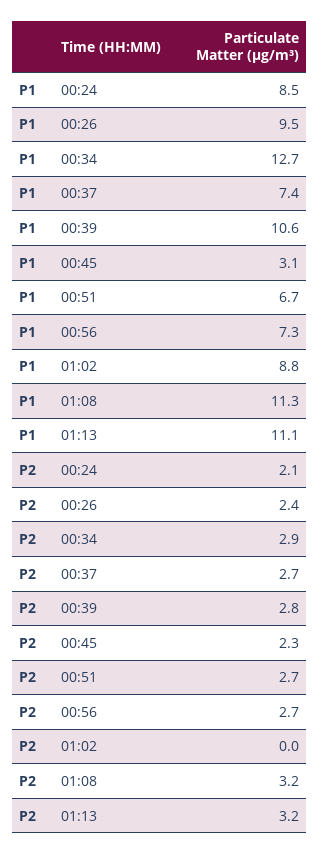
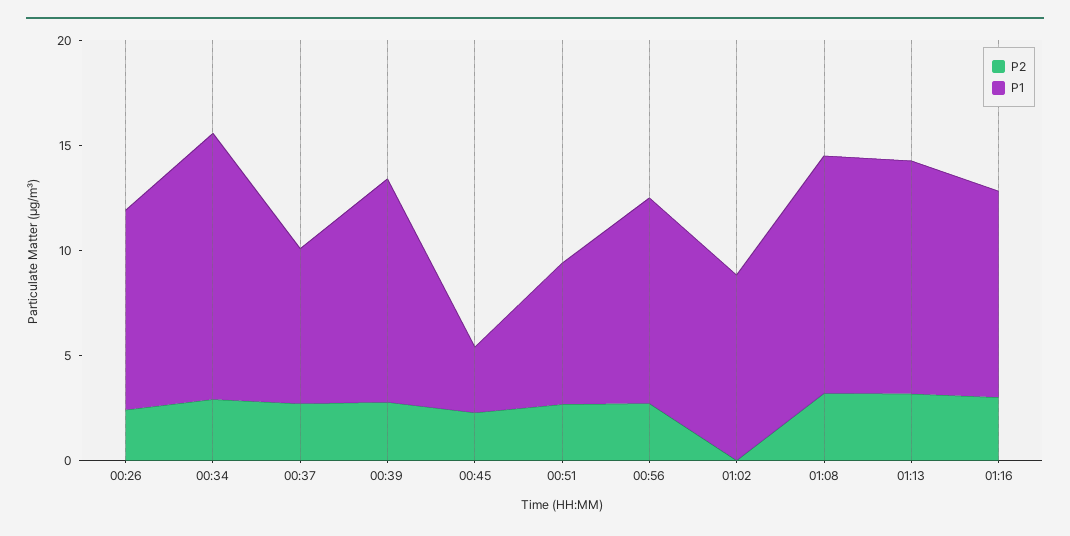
P1, 00:24: 8.5 -> none
P1, 00:56: 7.3 -> 10
P2, 00:24: 2.1 -> none
P2, 01:16: none -> 3
P1, 01:16: none -> 10

